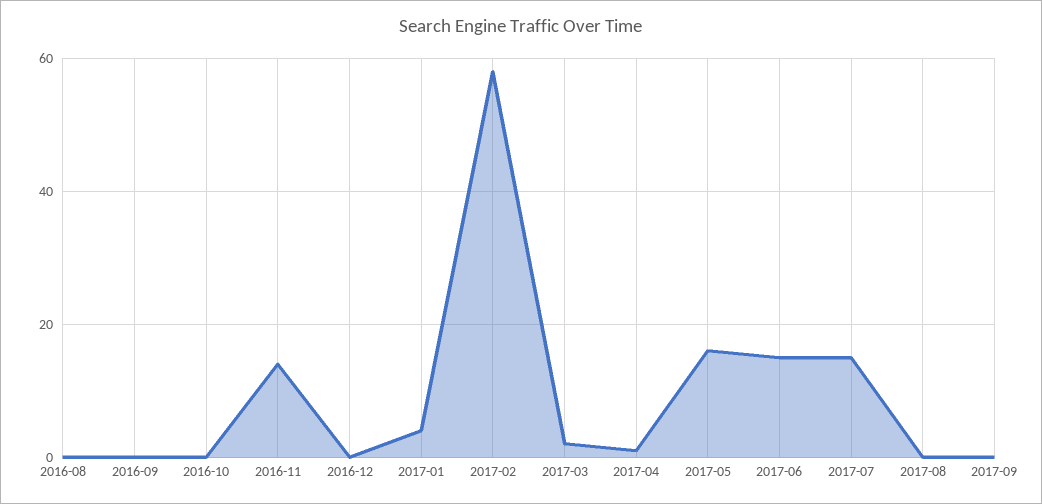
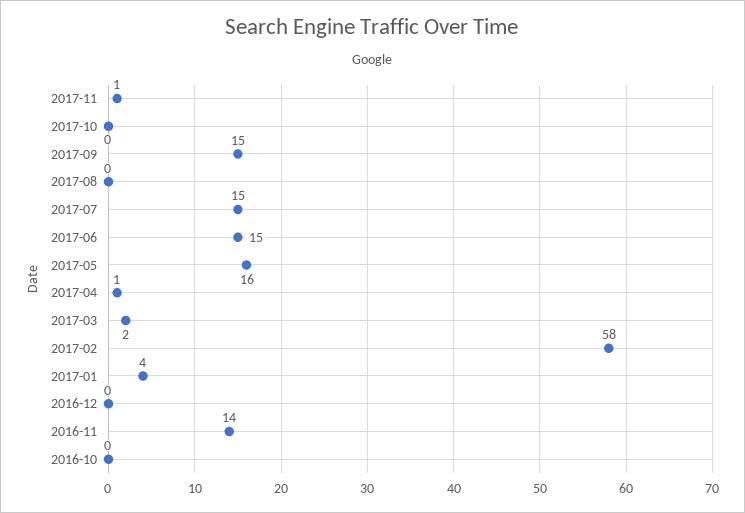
2016-08: 0 -> none
2016-09: 0 -> none
2017-09: 0 -> 15
2017-11: none -> 1
2017-10: none -> 0

